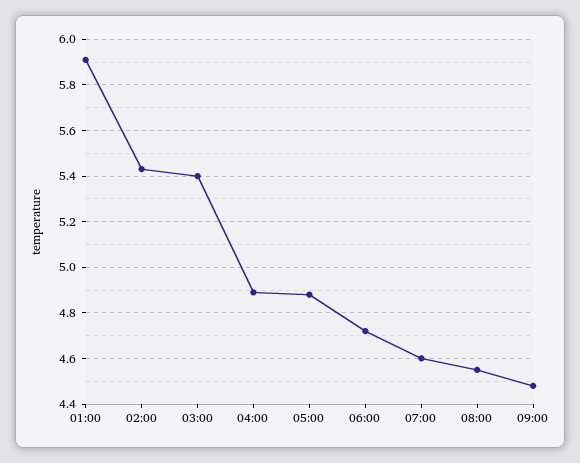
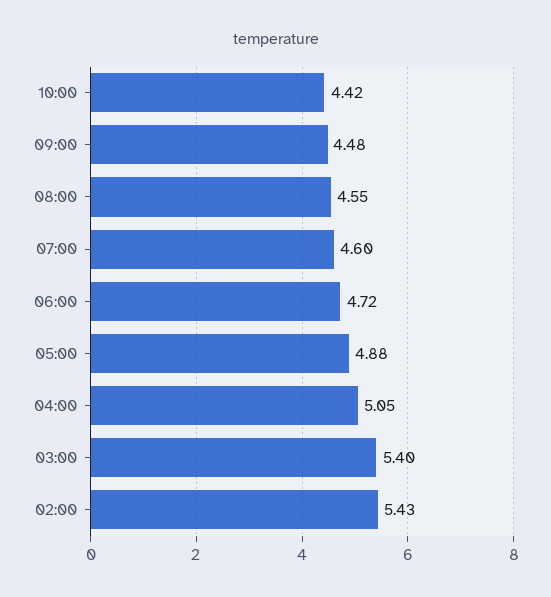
01:00: 5.9 -> none
04:00: 4.9 -> 5.05
10:00: none -> 4.42

